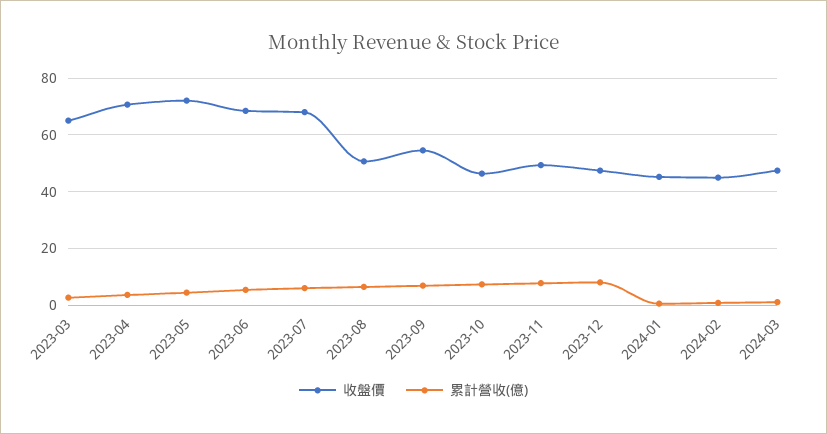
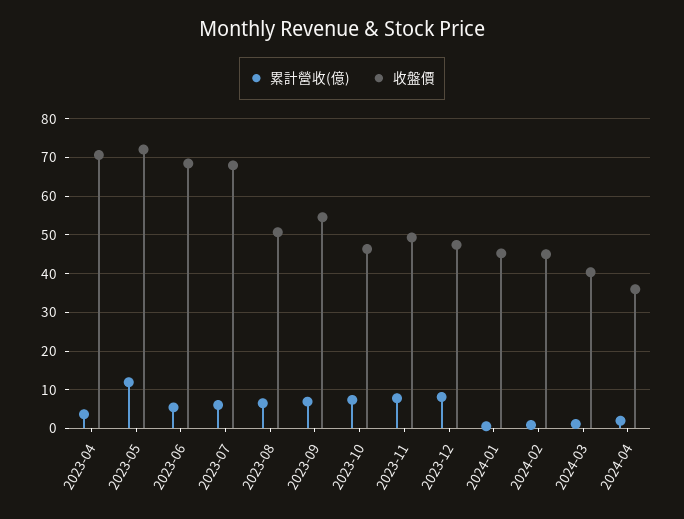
收盤價, 2023-03: 65 -> none
累計營收(億), 2023-03: 2.5 -> none
累計營收(億), 2023-05: 5 -> 12
收盤價, 2024-03: 47.5 -> 40
累計營收(億), 2024-04: none -> 2
收盤價, 2024-04: none -> 36

